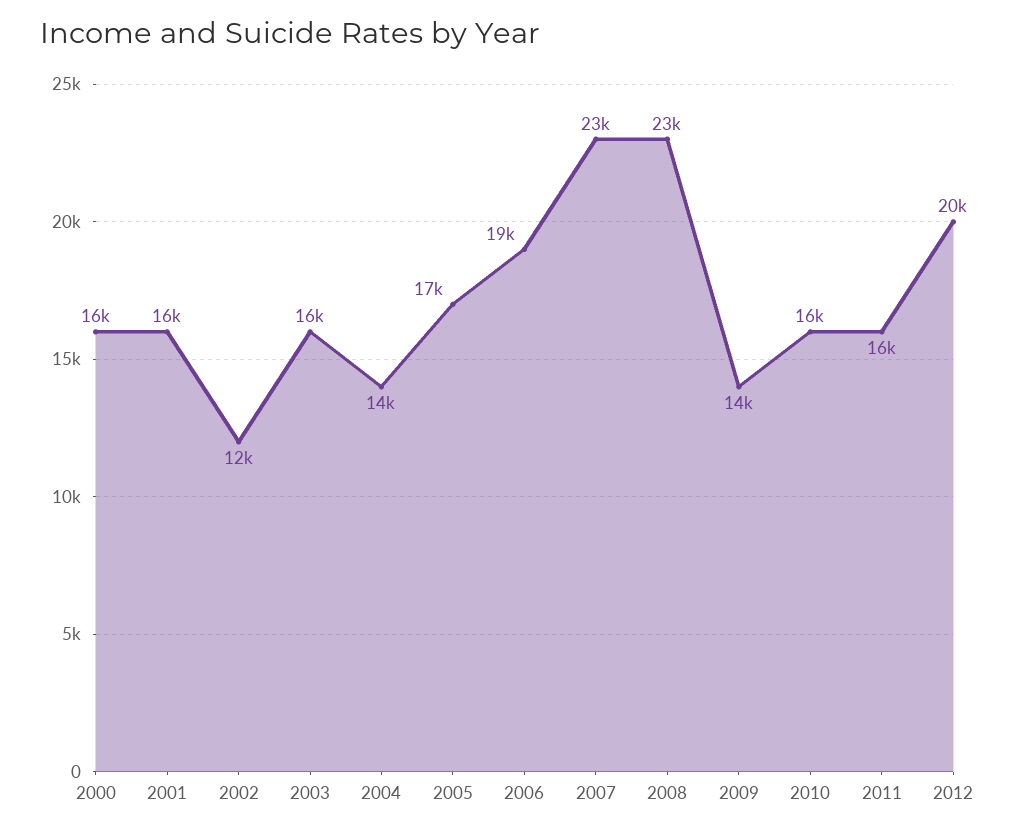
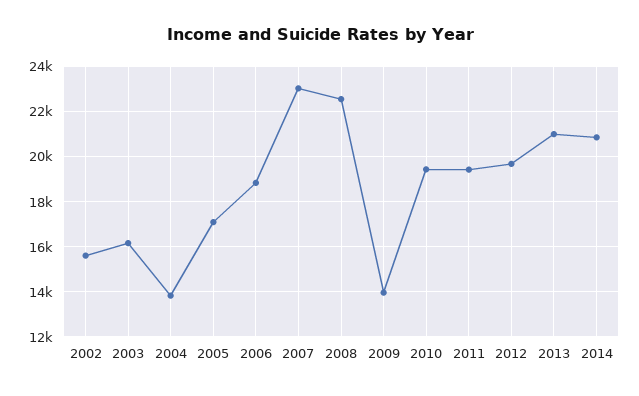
2000: 16000 -> none
2001: 16000 -> none
2002: 12000 -> 15500
2010: 16000 -> 19500
2011: 16000 -> 19500
2013: none -> 21000
2014: none -> 21000

